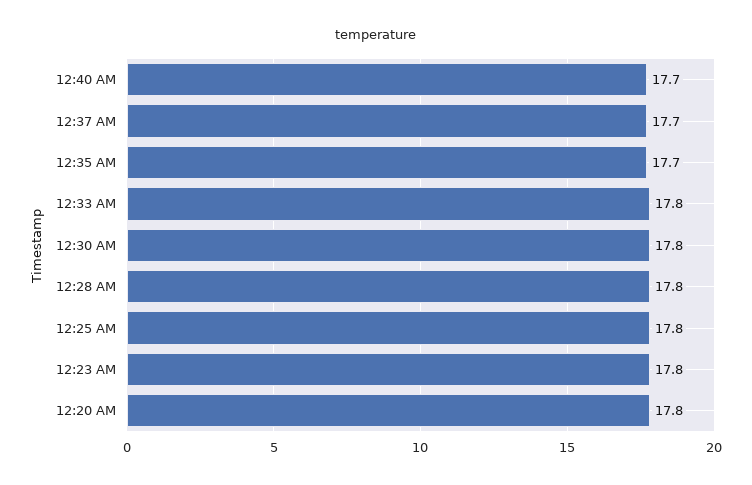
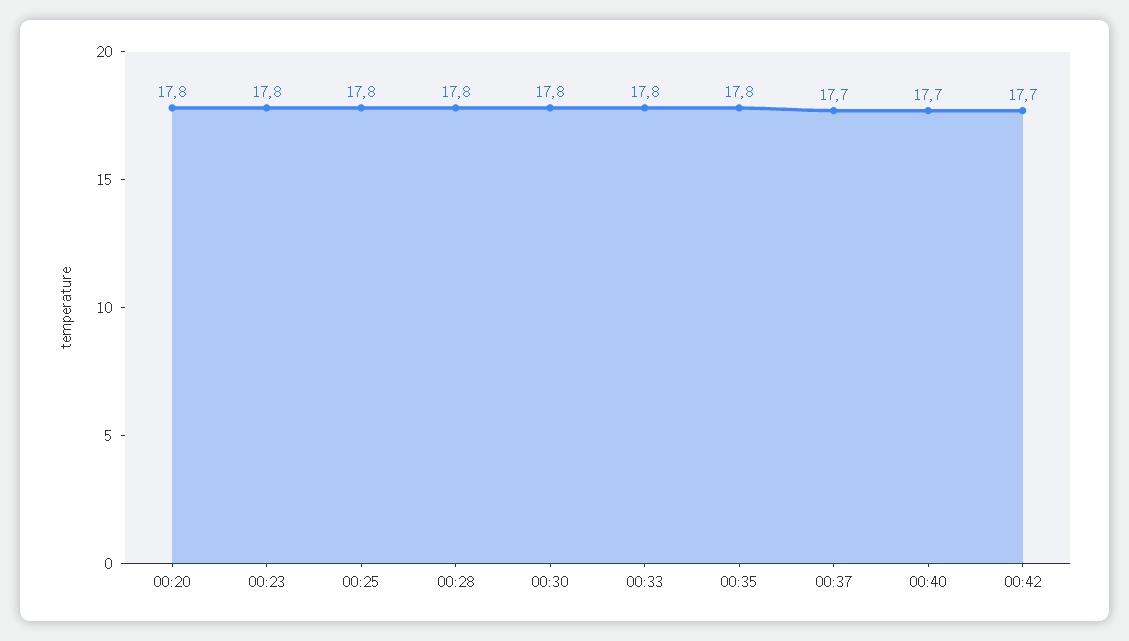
12:35 AM: 17.7 -> 17.8
00:42: none -> 17.7

